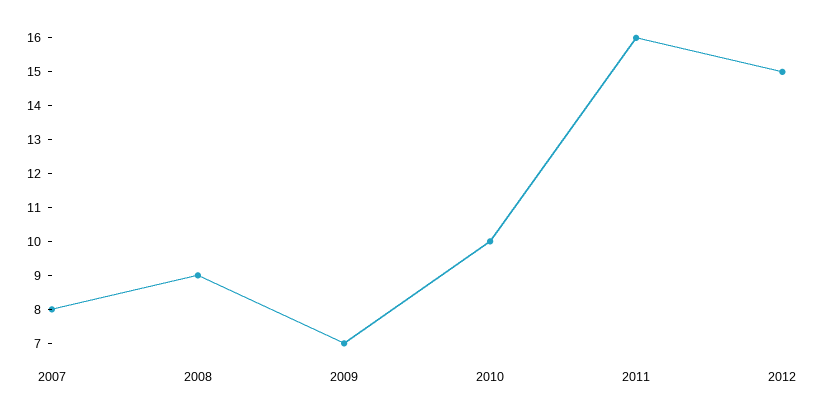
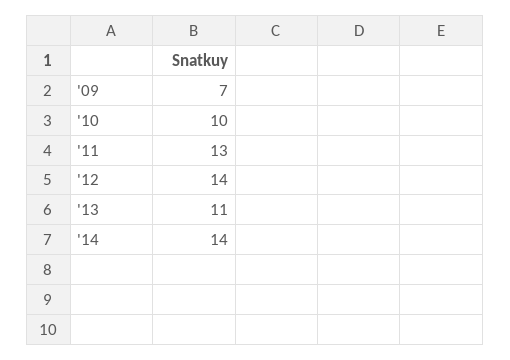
2007: 8 -> none
2008: 9 -> none
2011: 16 -> 13
2012: 15 -> 14
'13: none -> 11
'14: none -> 14

